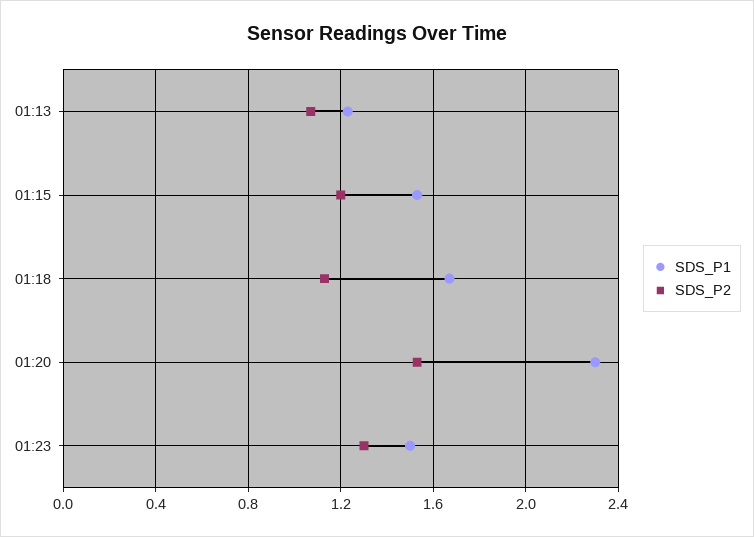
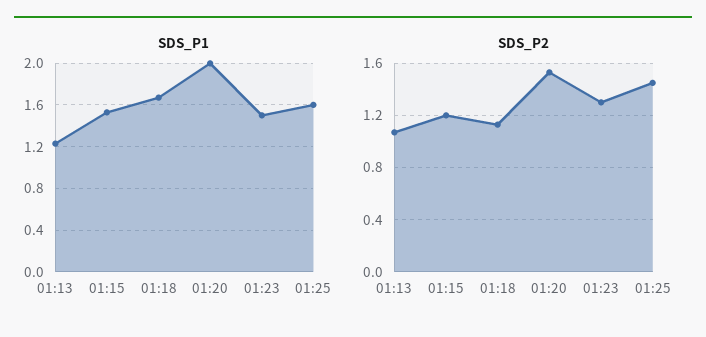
SDS_P1, 01:20: 2.3 -> 2
SDS_P1, 01:25: none -> 1.6
SDS_P2, 01:25: none -> 1.45

